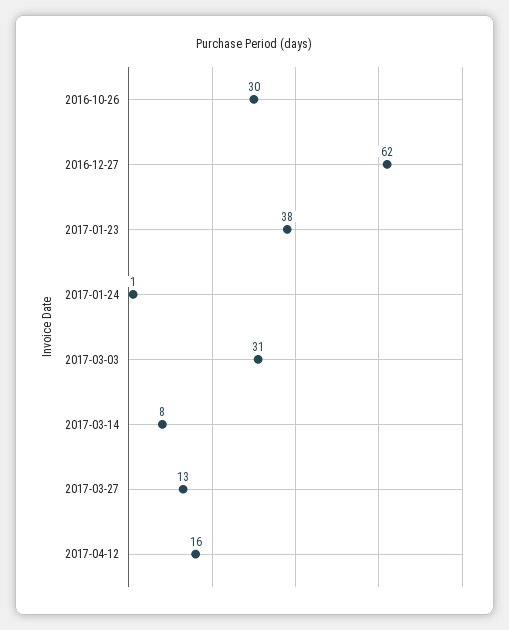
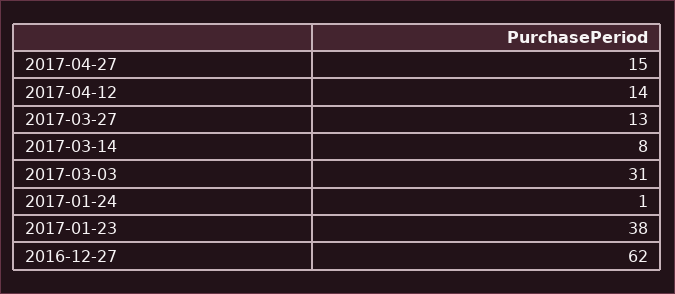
2016-10-26: 30 -> none
2017-04-12: 16 -> 14
2017-04-27: none -> 15

